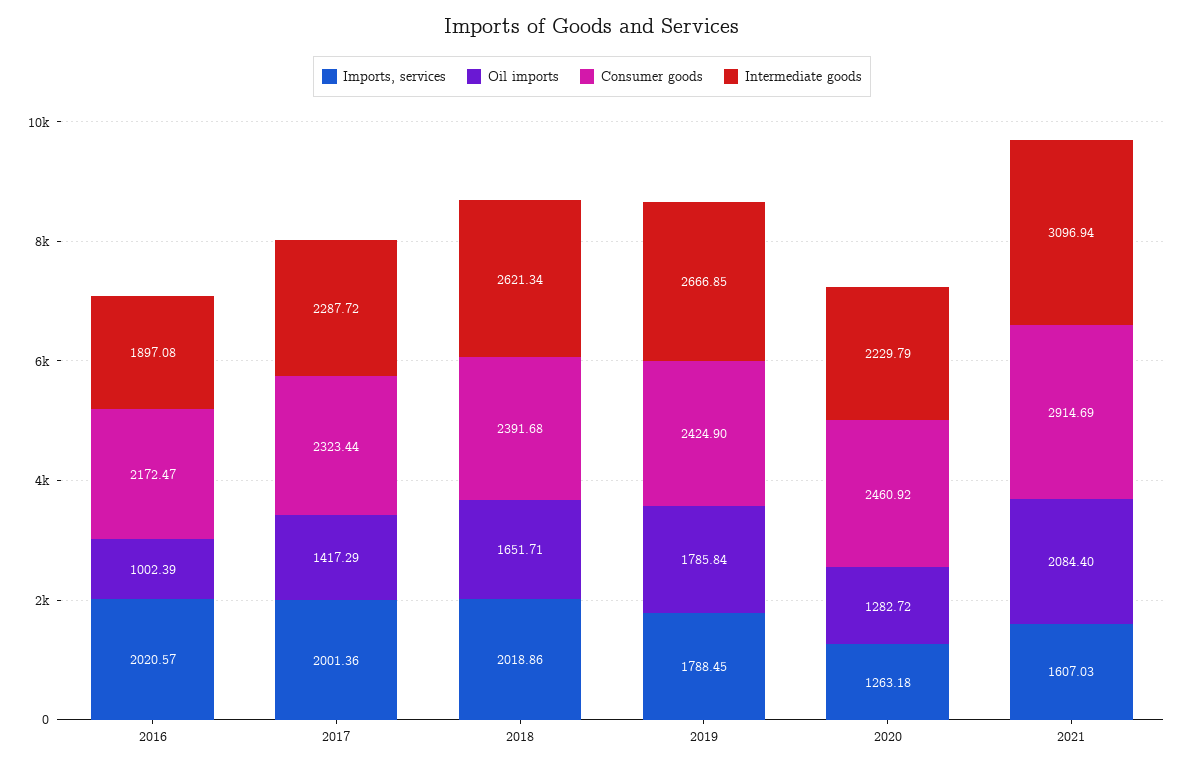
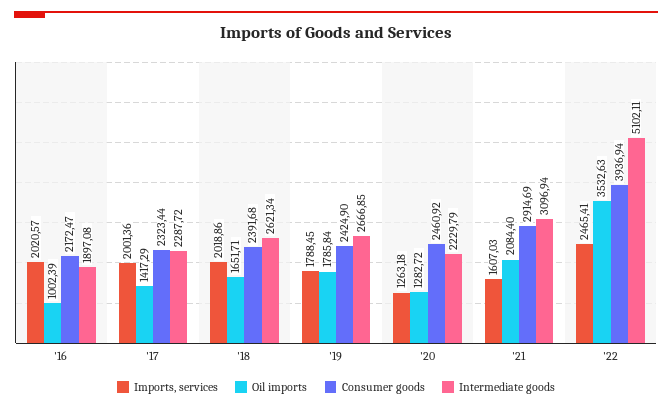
Imports, services, '22: none -> 2465.41
Oil imports, '22: none -> 3532.63
Consumer goods, '22: none -> 3936.94
Intermediate goods, '22: none -> 5102.11

